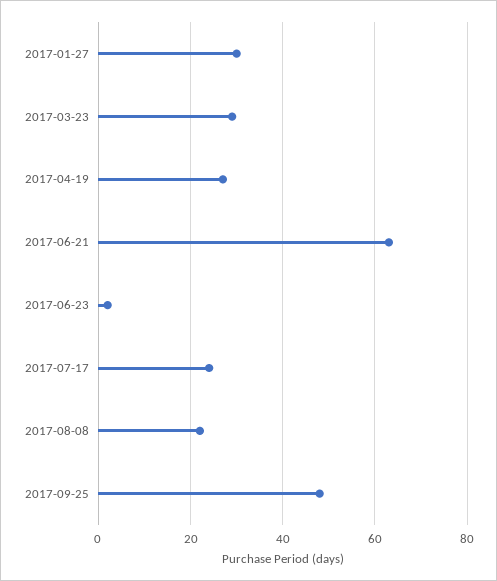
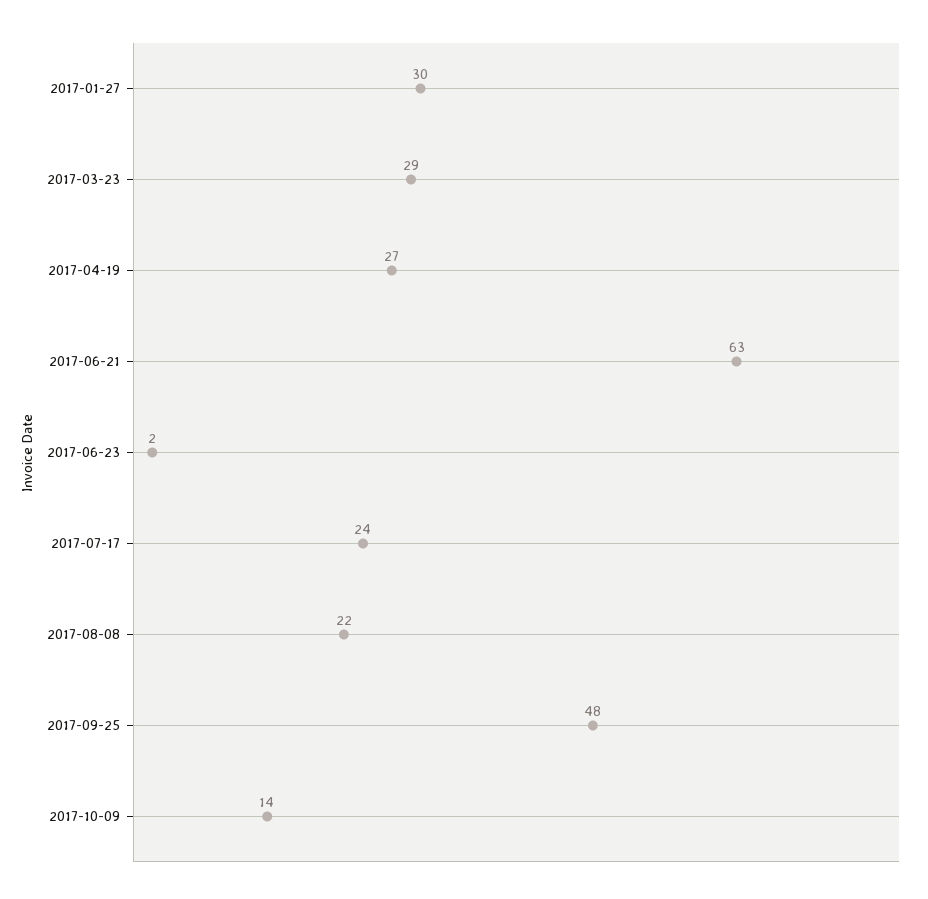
2017-10-09: none -> 14

